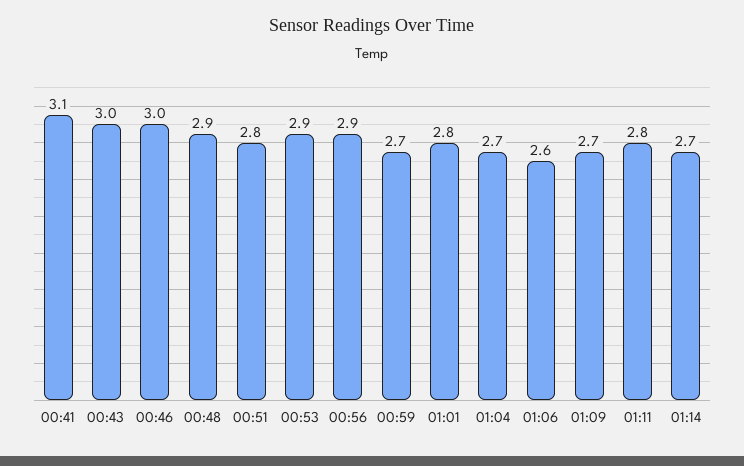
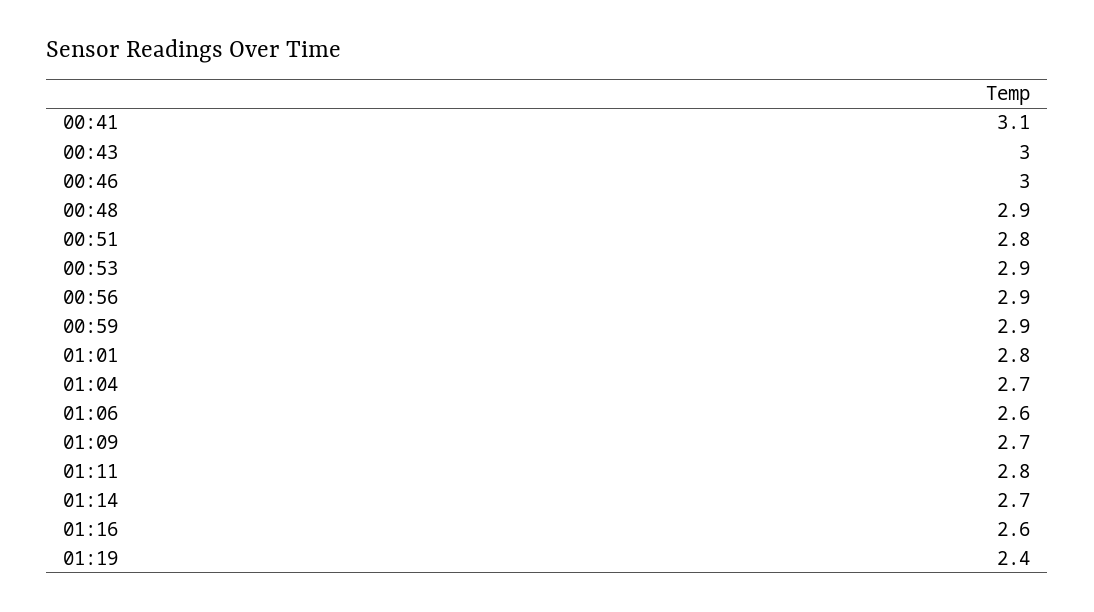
00:59: 2.7 -> 2.9
01:16: none -> 2.6
01:19: none -> 2.4

